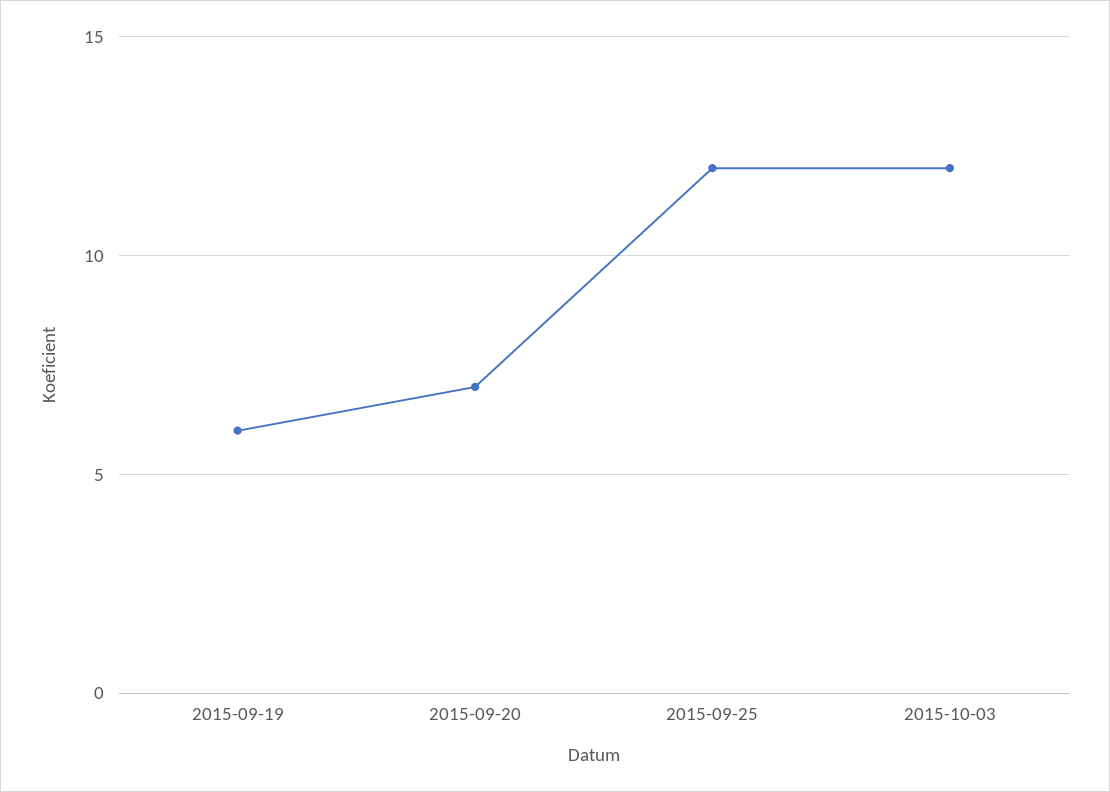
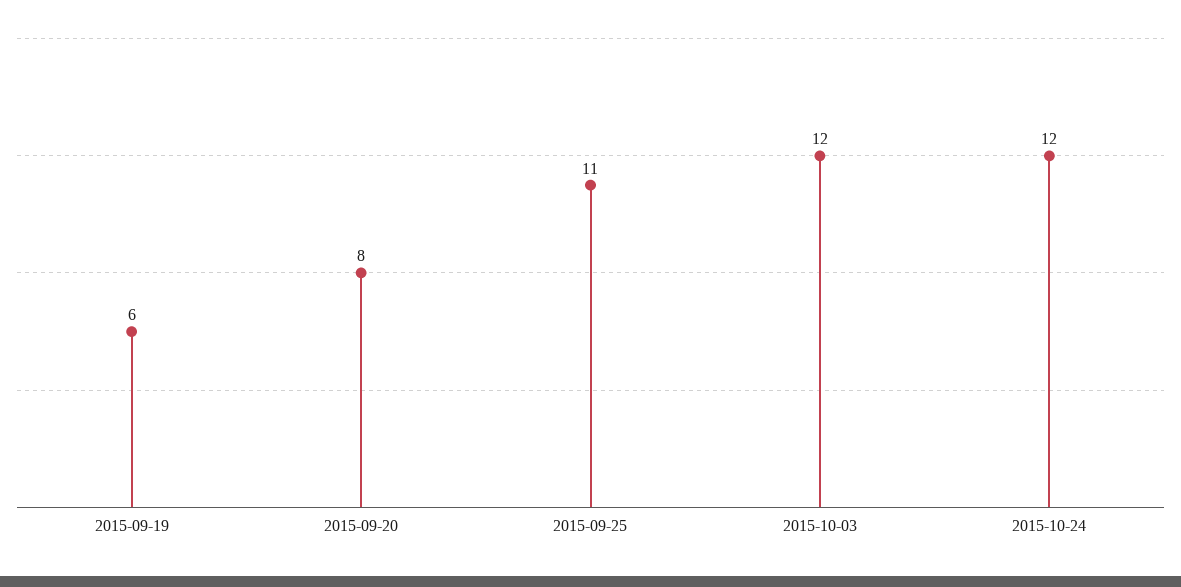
2015-09-20: 7 -> 8
2015-09-25: 12 -> 11
2015-10-24: none -> 12

